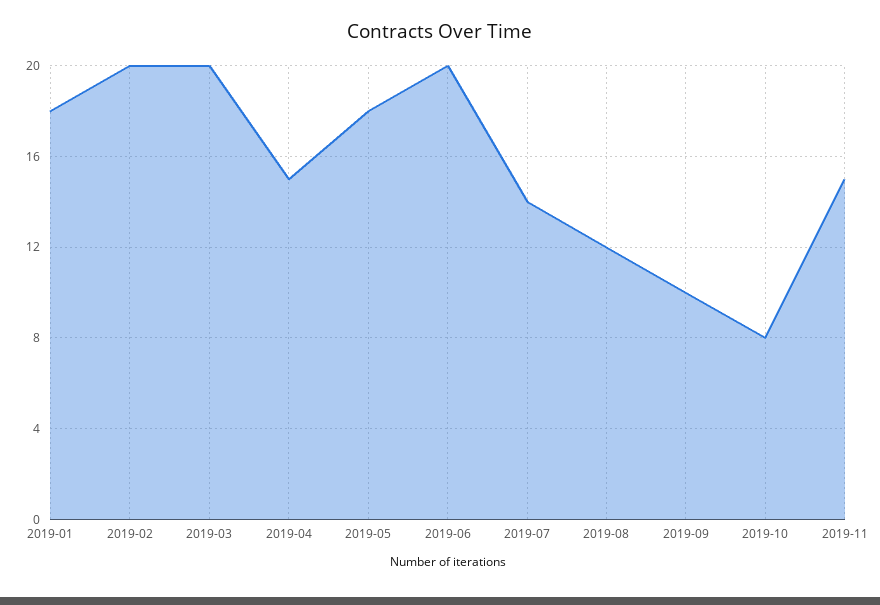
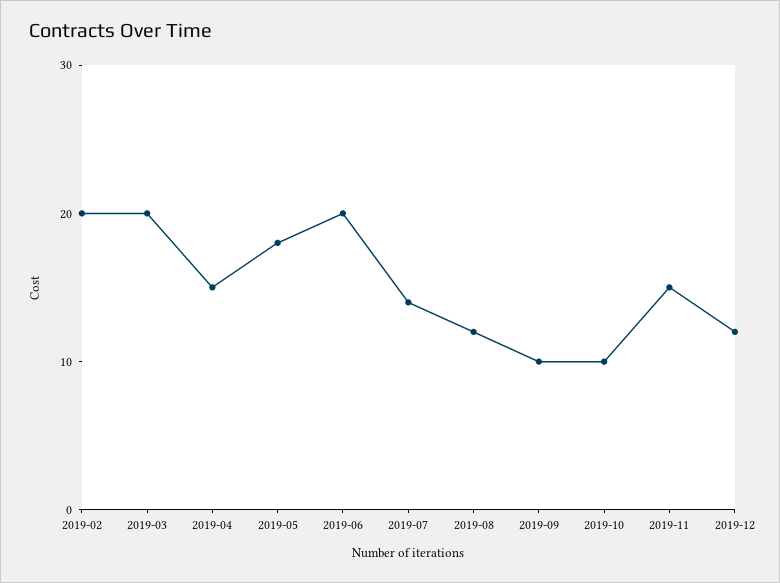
2019-01: 18 -> none
2019-10: 8 -> 10
2019-12: none -> 12

